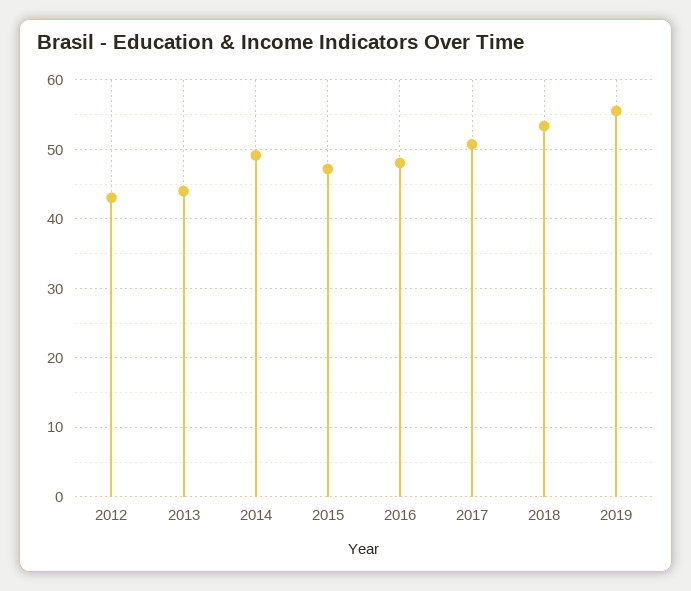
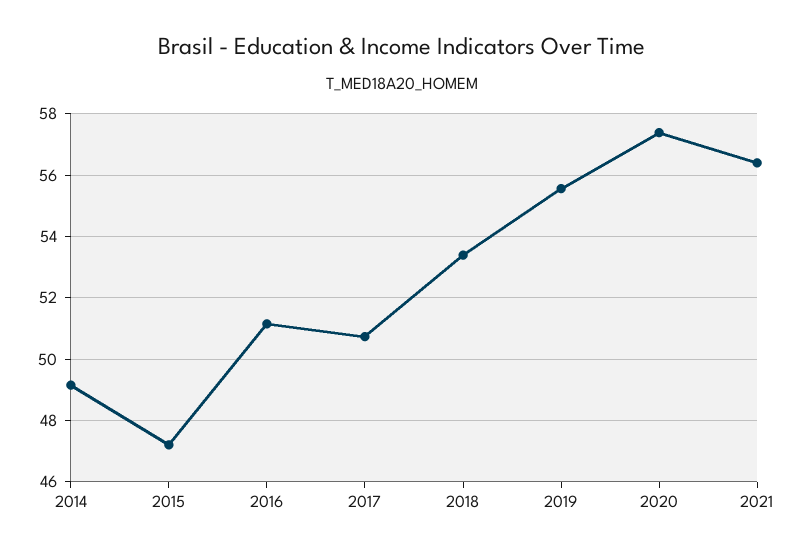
2012: 43 -> none
2013: 44 -> none
2016: 48 -> 51.2
2020: none -> 57.4
2021: none -> 56.4

